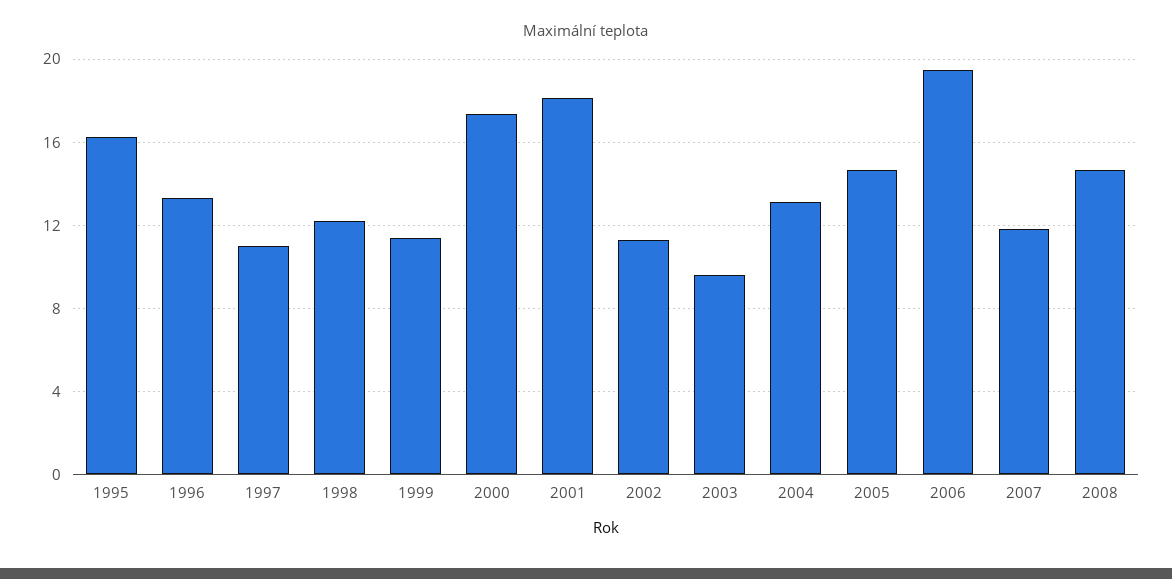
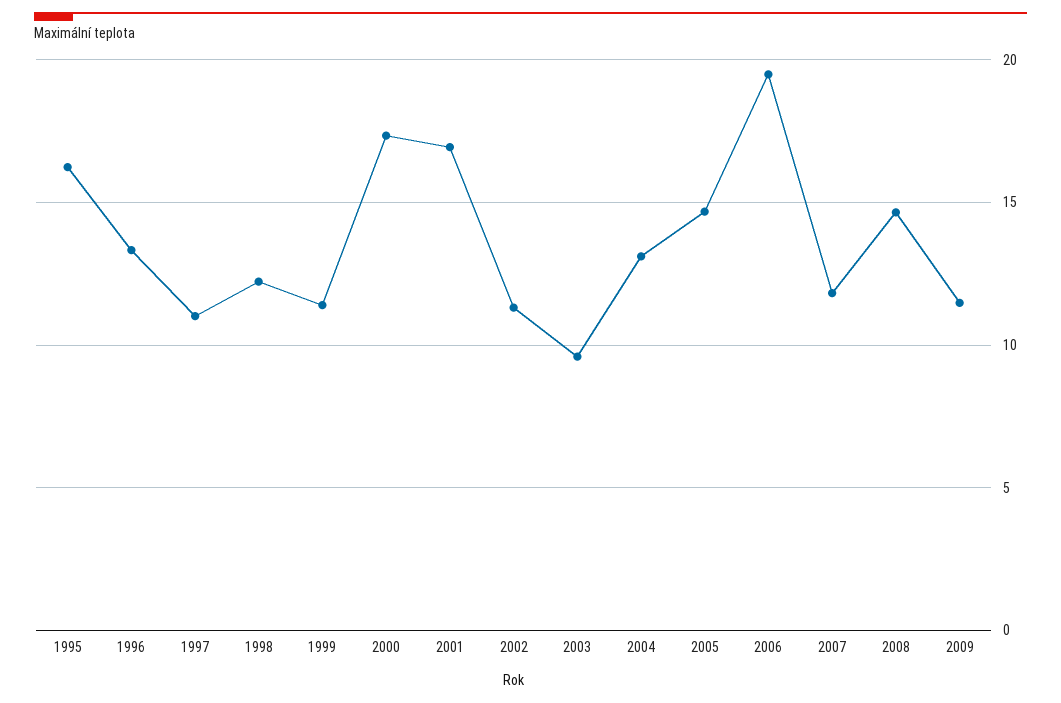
2001: 18 -> 17
2009: none -> 11.5

